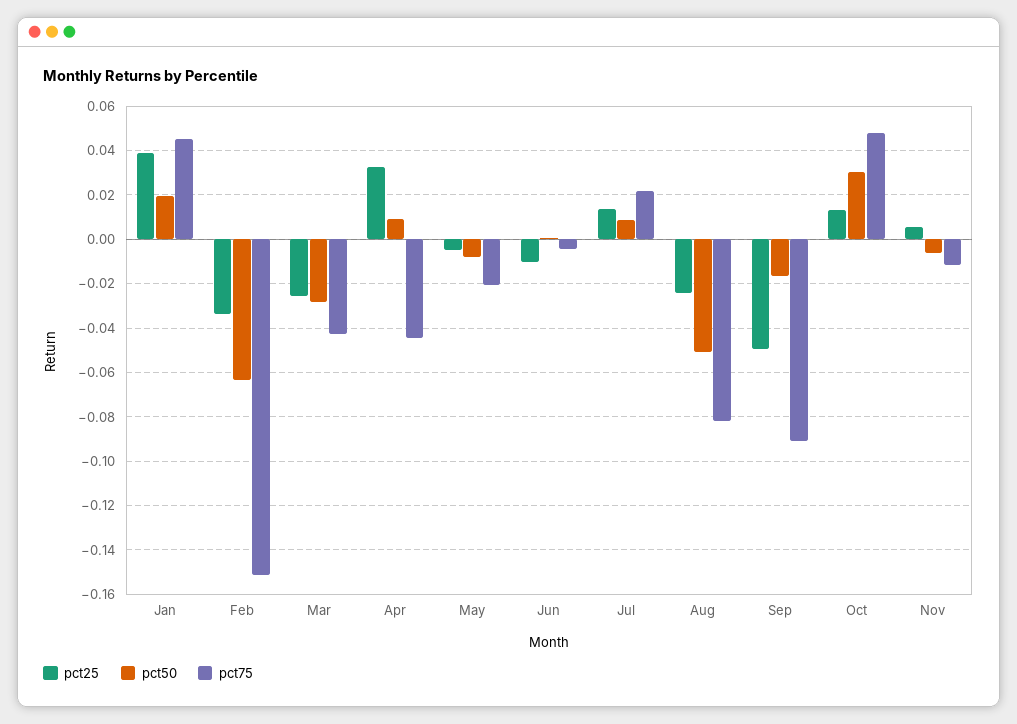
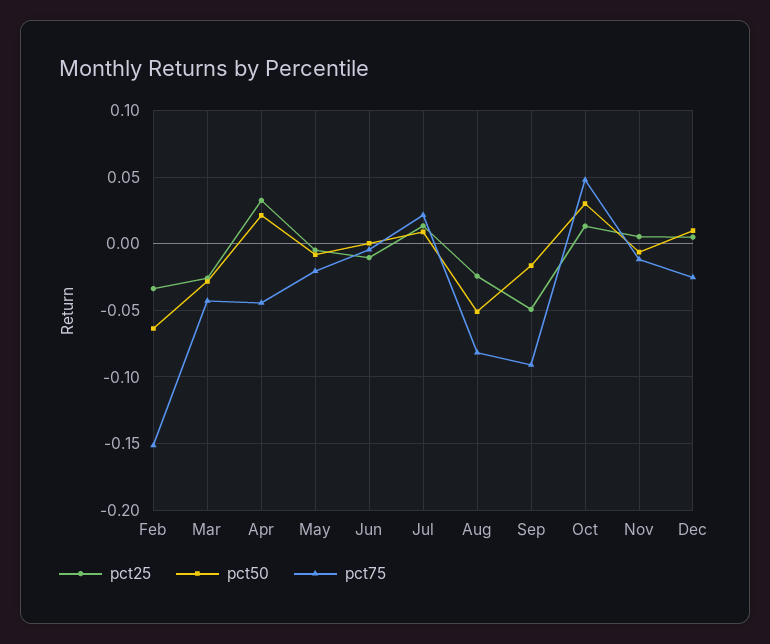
pct25, Jan: 0.04 -> none
pct50, Jan: 0.02 -> none
pct75, Jan: 0.045 -> none
pct50, Apr: 0.01 -> 0.02
pct25, Dec: none -> 0.005
pct50, Dec: none -> 0.01
pct75, Dec: none -> -0.025

